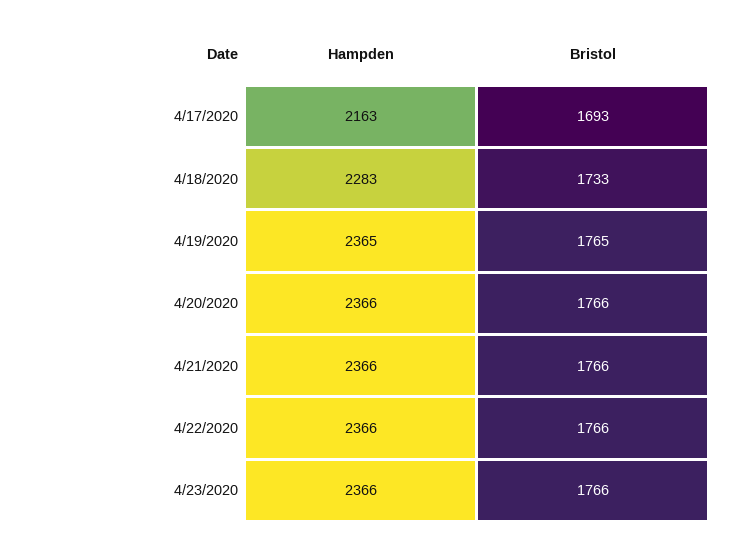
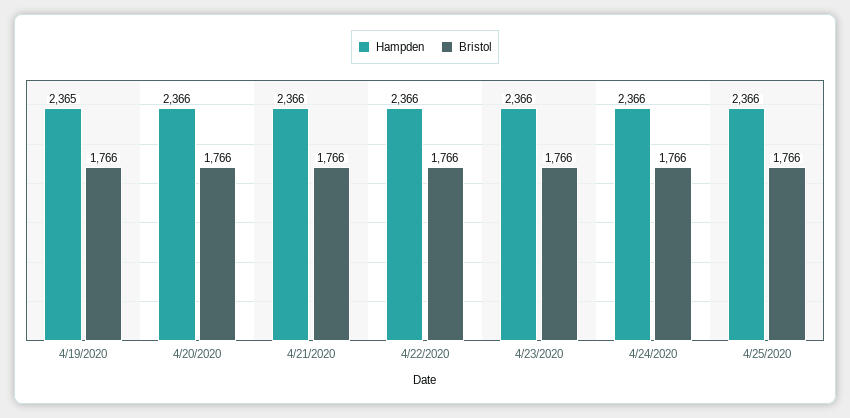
Hampden, 4/17/2020: 2163 -> none
Bristol, 4/17/2020: 1693 -> none
Hampden, 4/18/2020: 2283 -> none
Bristol, 4/18/2020: 1733 -> none
Bristol, 4/19/2020: 1765 -> 1766
Hampden, 4/24/2020: none -> 2366
Bristol, 4/24/2020: none -> 1766
Hampden, 4/25/2020: none -> 2366
Bristol, 4/25/2020: none -> 1766

